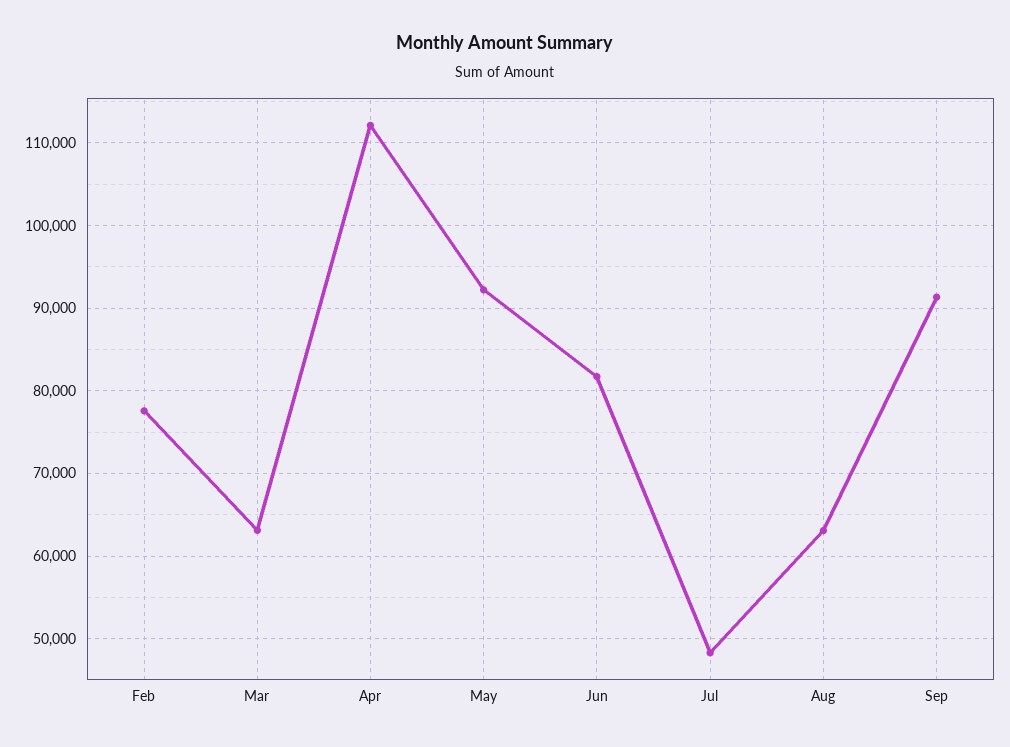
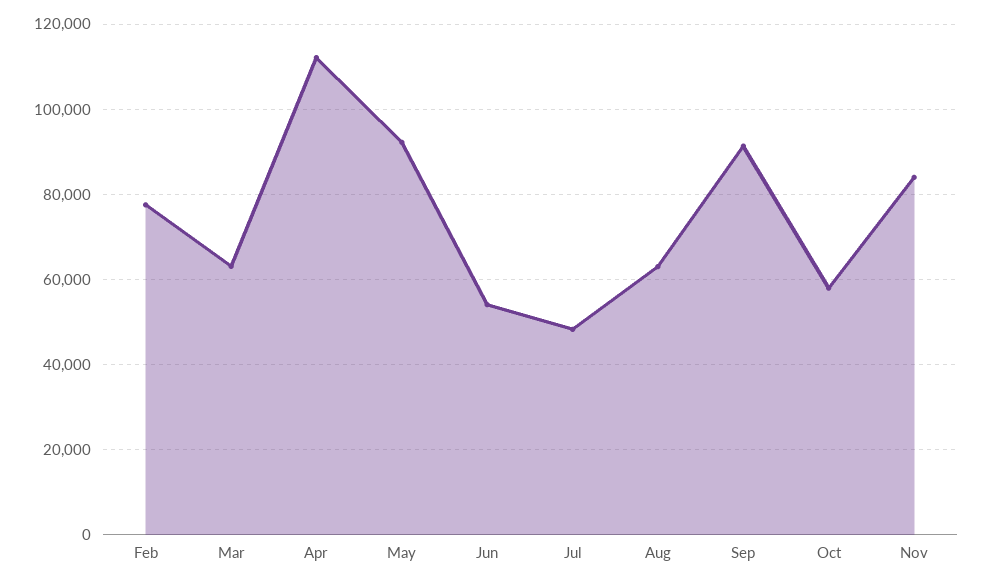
Jun: 82000 -> 54000
Oct: none -> 58000
Nov: none -> 84000

